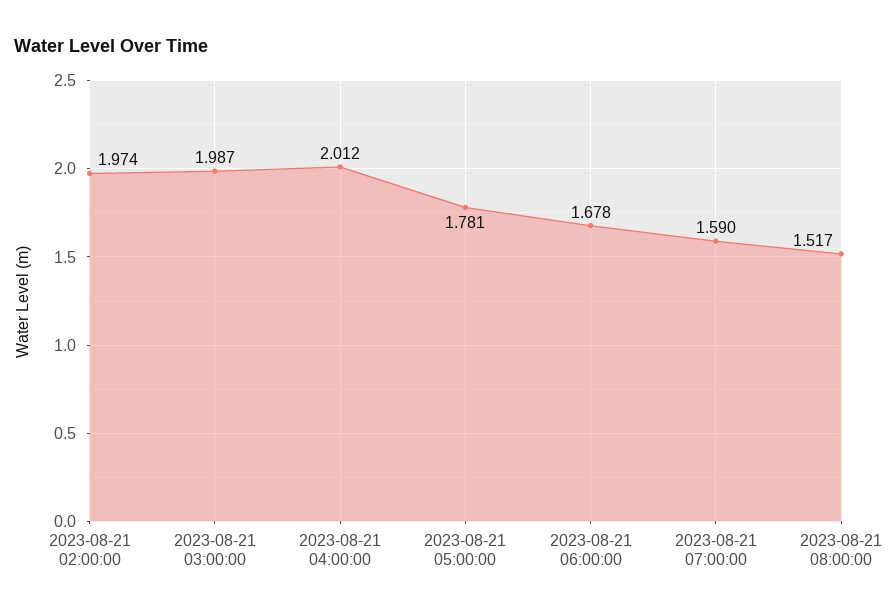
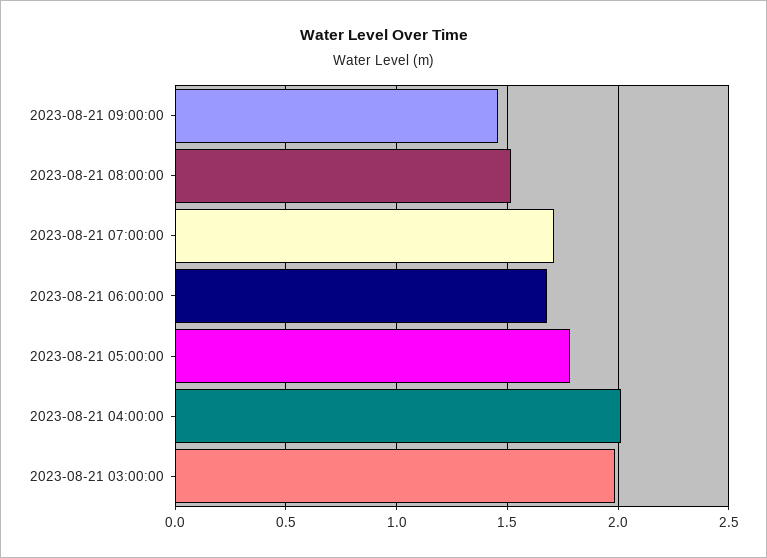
2023-08-21 02:00:00: 1.974 -> none
2023-08-21 07:00:00: 1.59 -> 1.7
2023-08-21 09:00:00: none -> 1.45

